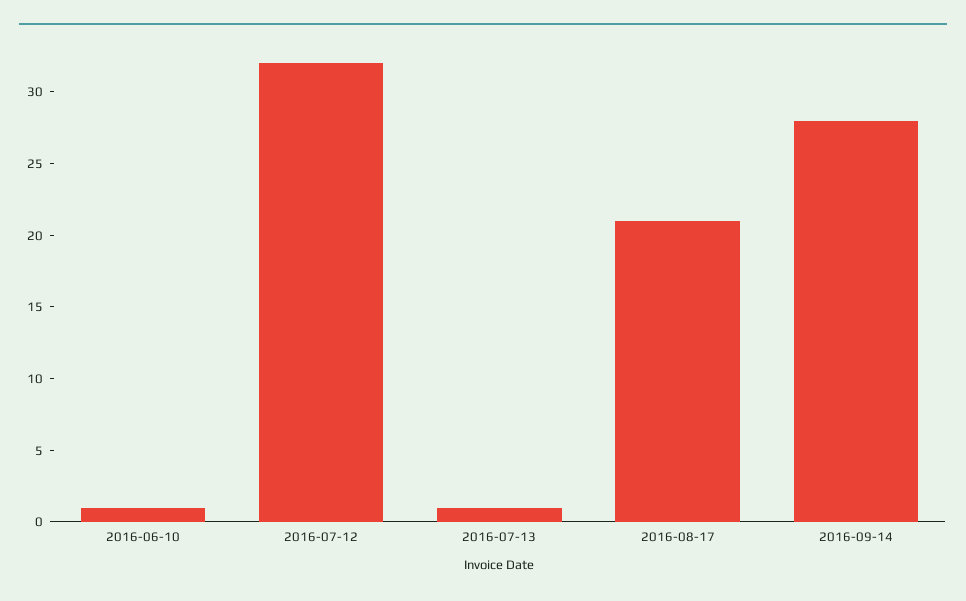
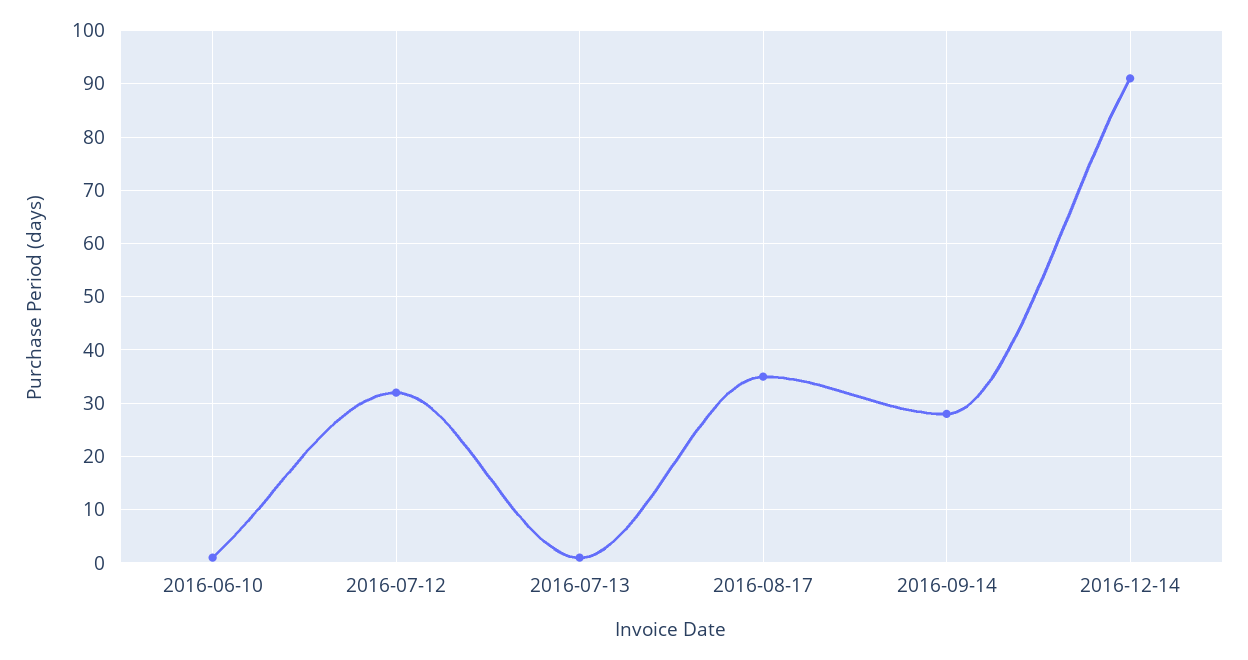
2016-08-17: 21 -> 35
2016-12-14: none -> 90

